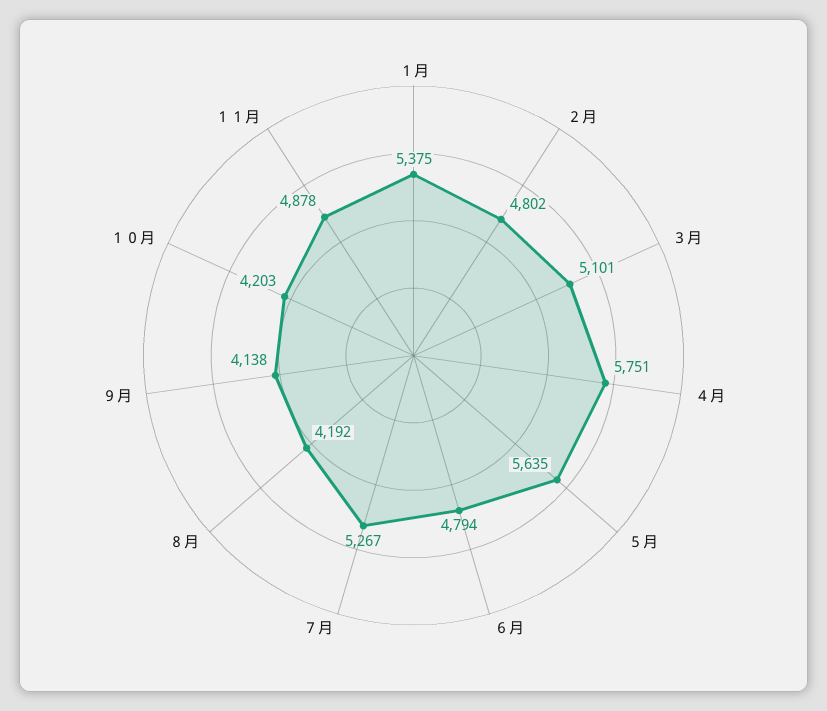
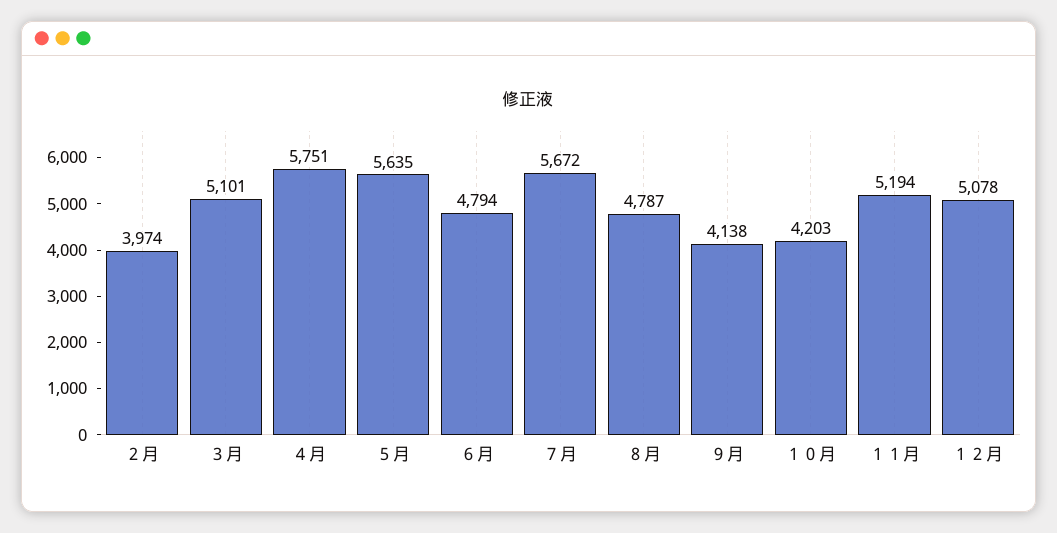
１月: 5375 -> none
２月: 4802 -> 3974
７月: 5267 -> 5672
８月: 4192 -> 4787
１１月: 4878 -> 5194
１２月: none -> 5078

